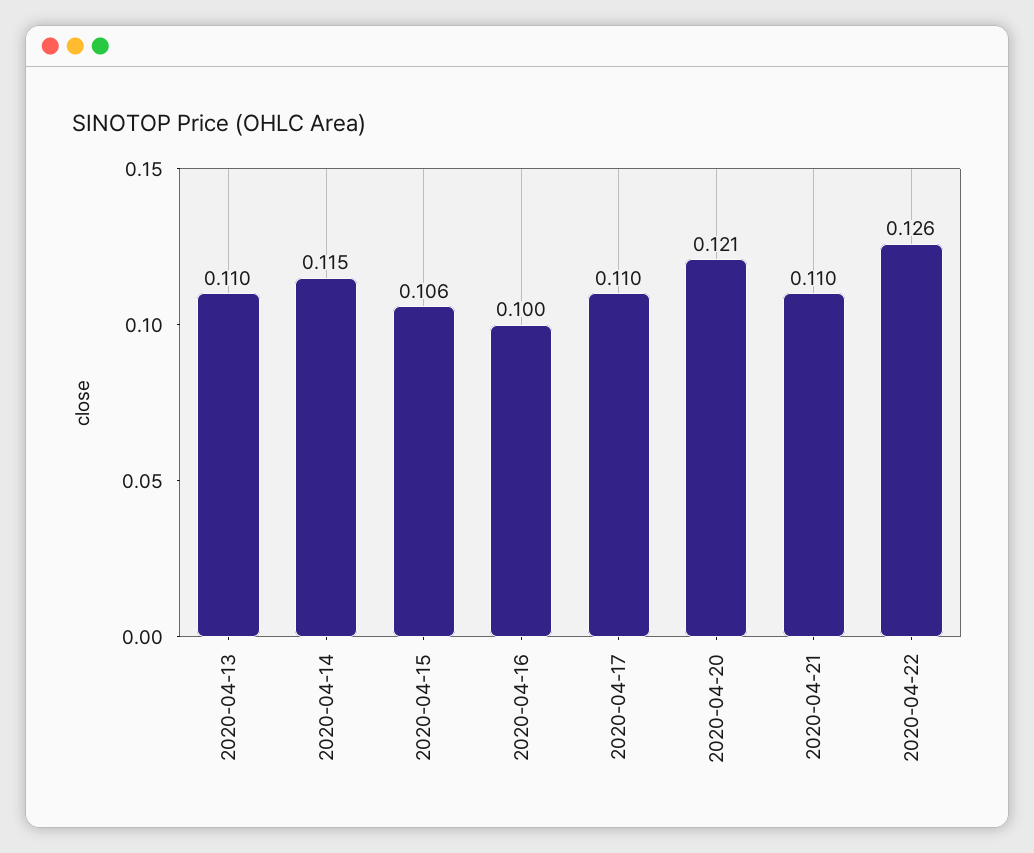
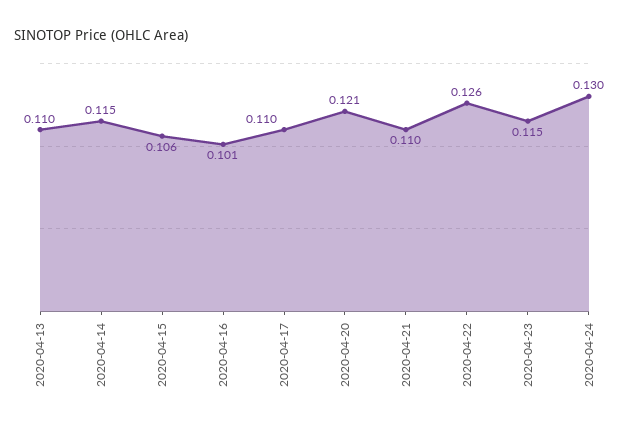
2020-04-16: 0.1 -> 0.101
2020-04-23: none -> 0.115
2020-04-24: none -> 0.13

